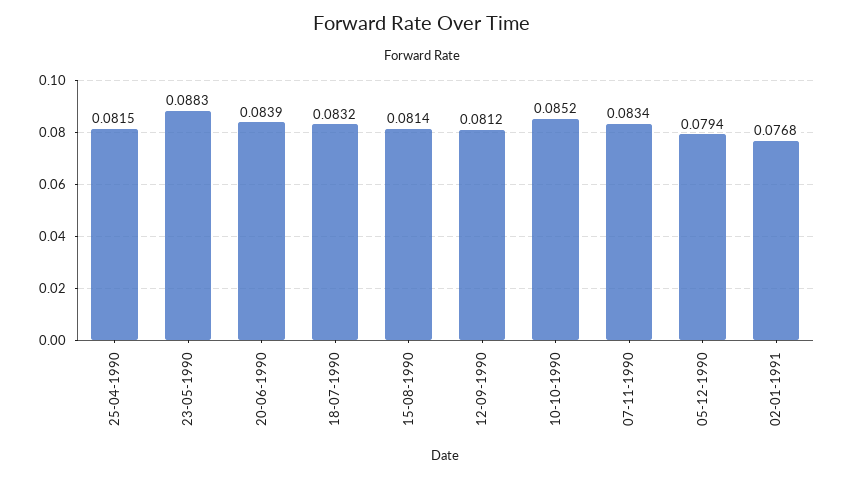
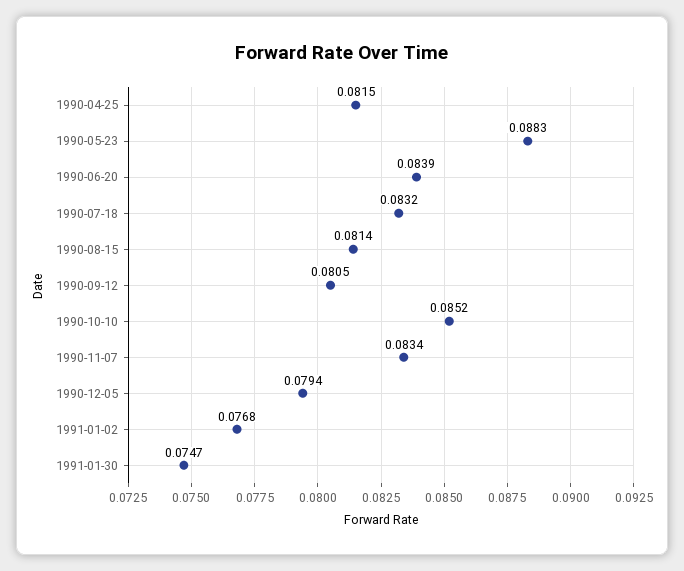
12-09-1990: 0.0812 -> 0.0805
1991-01-30: none -> 0.0747

